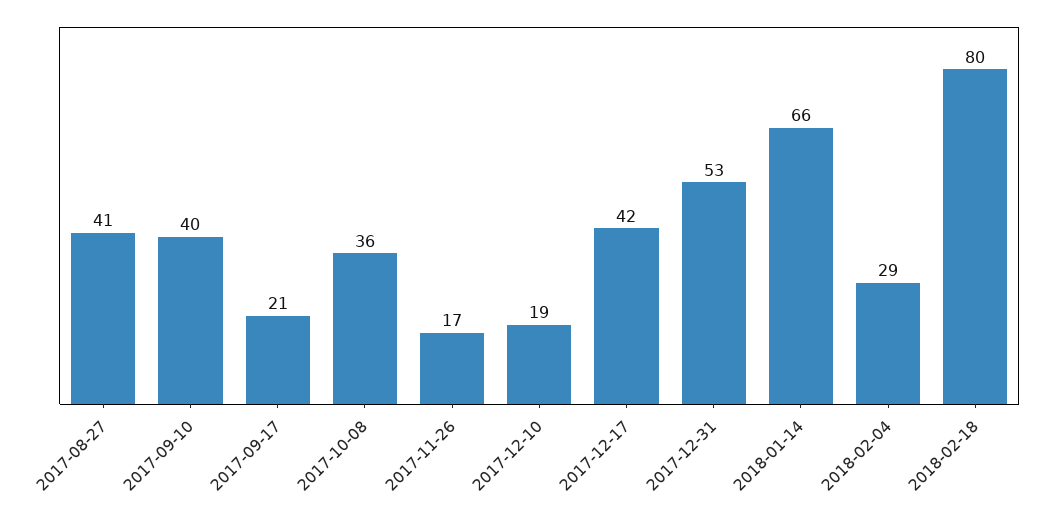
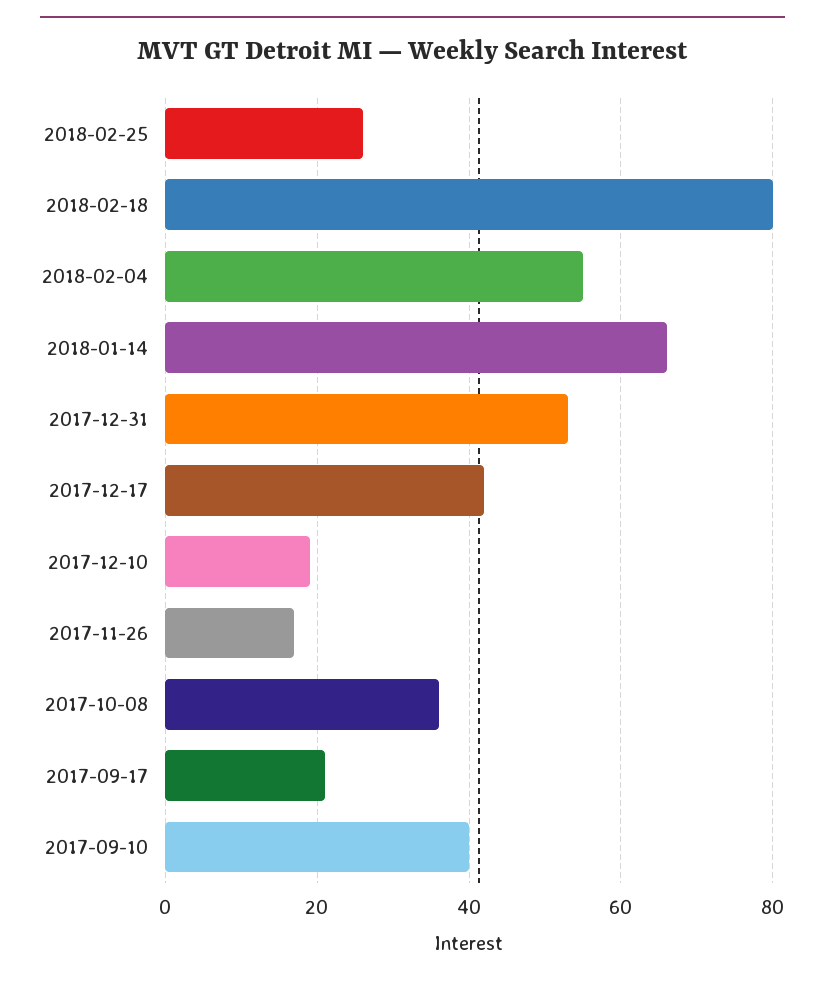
2017-08-27: 41 -> none
2018-02-04: 29 -> 55
2018-02-25: none -> 25

